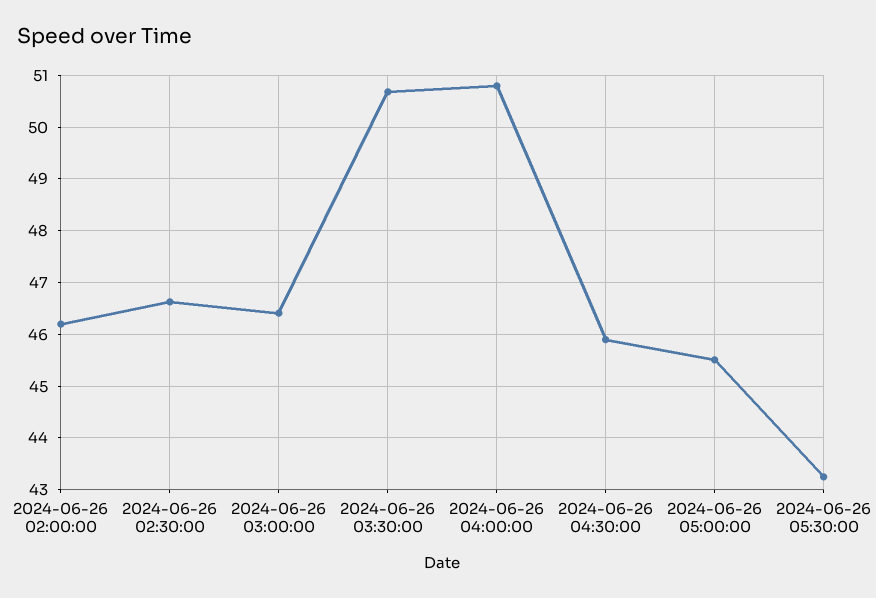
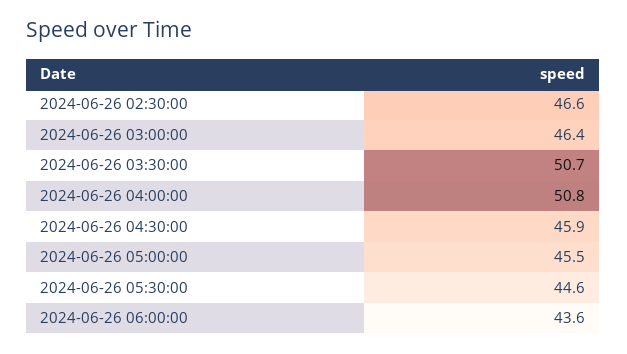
2024-06-26 02:00:00: 46.2 -> none
2024-06-26 05:30:00: 43.2 -> 44.6
2024-06-26 06:00:00: none -> 43.6

